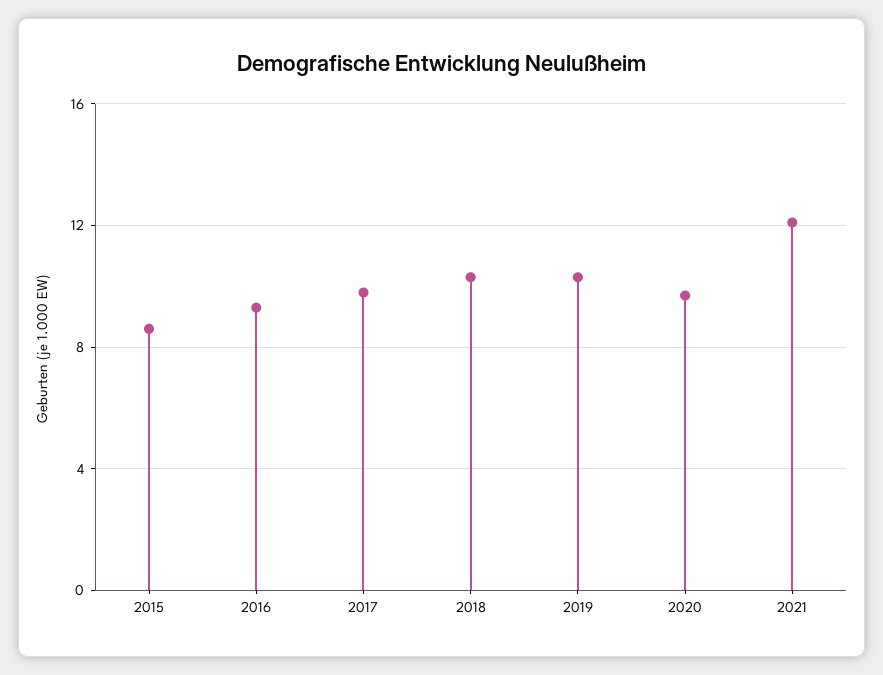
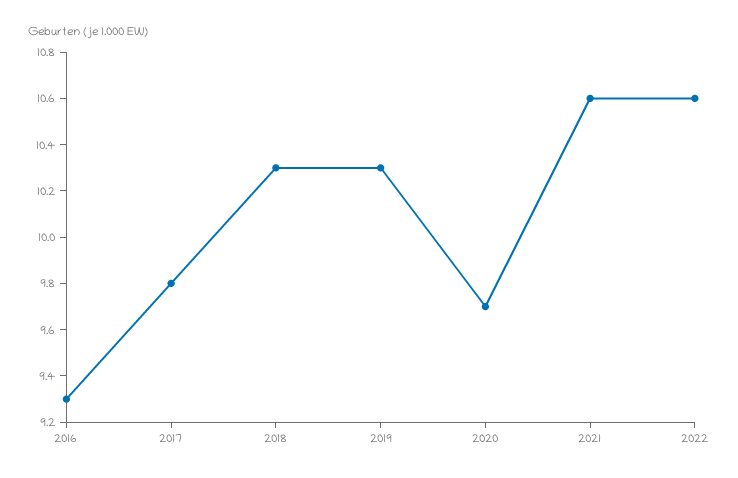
2015: 8.5 -> none
2021: 12 -> 10.6
2022: none -> 10.6

